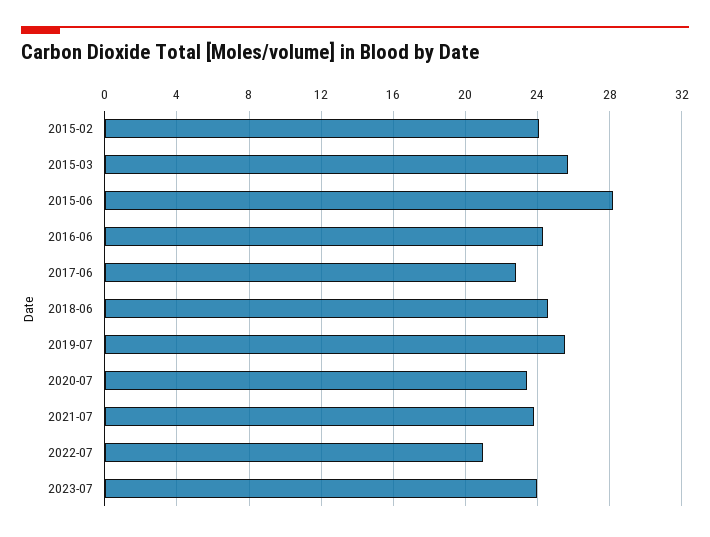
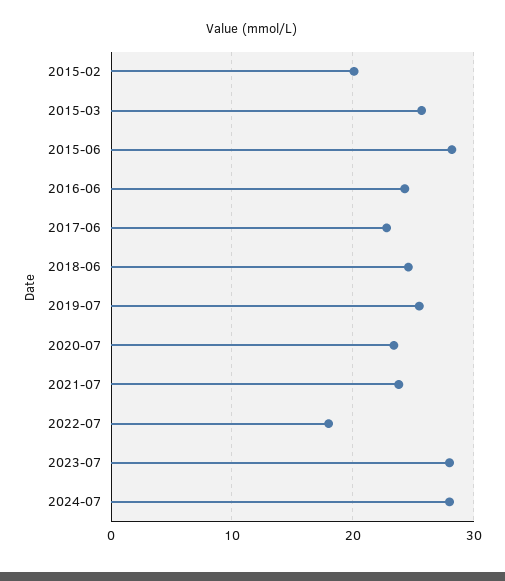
2015-02: 24 -> 20
2022-07: 21 -> 18
2023-07: 24 -> 28
2024-07: none -> 28

